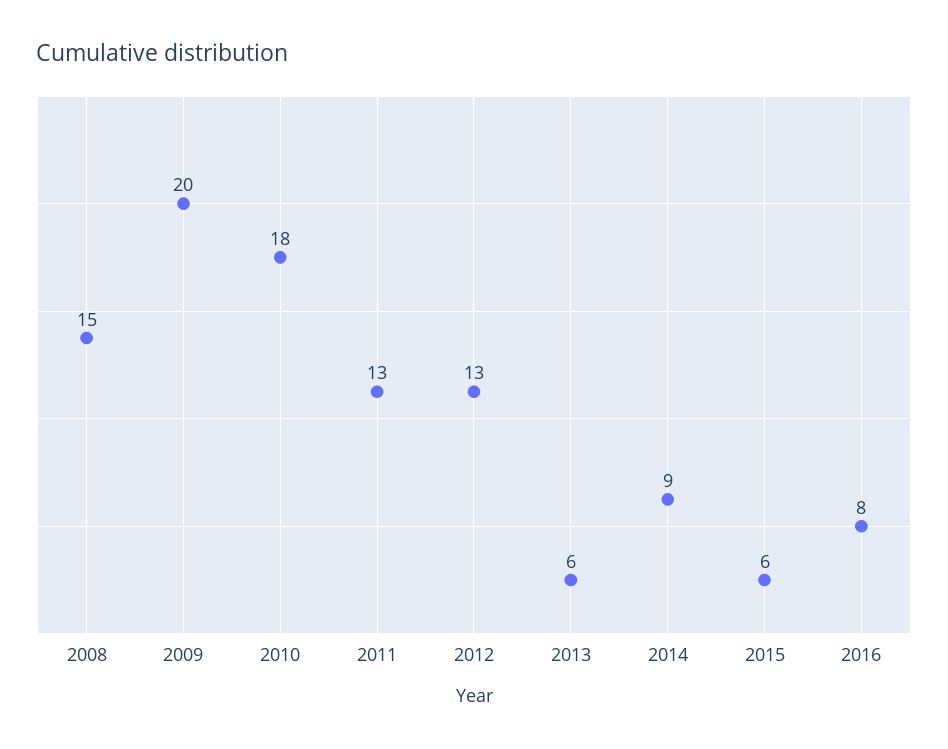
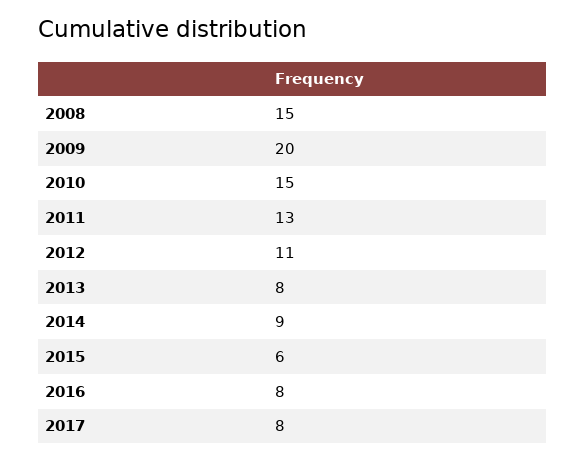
2010: 18 -> 15
2012: 13 -> 11
2013: 6 -> 8
2017: none -> 8

